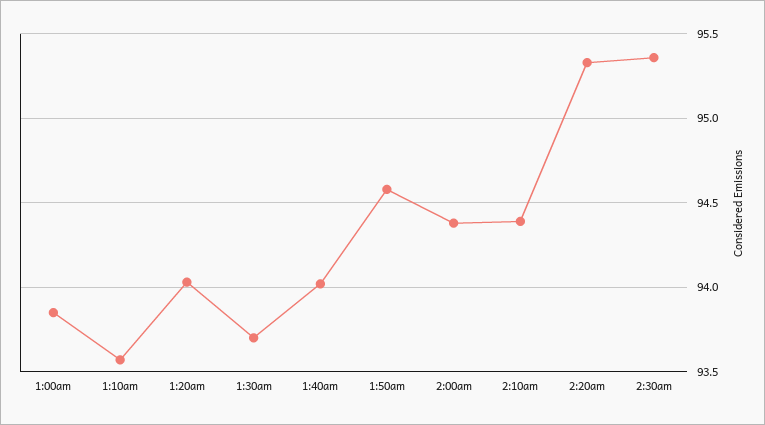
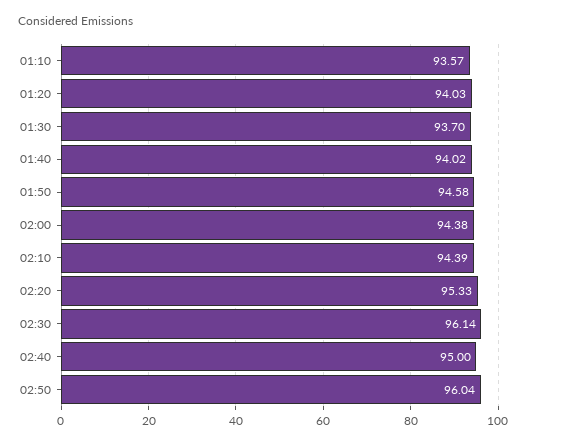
1:00am: 93.85 -> none
2:30am: 95.35 -> 96.14
02:40: none -> 95
02:50: none -> 96.04

